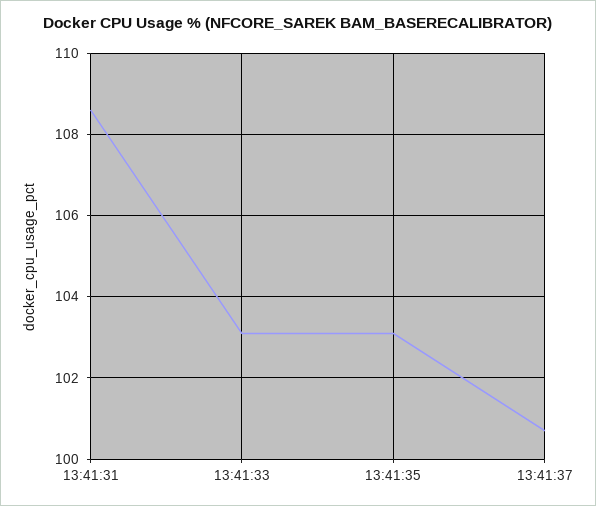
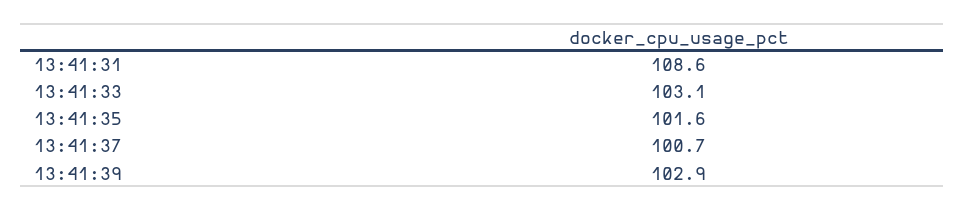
13:41:35: 103 -> 101.6
13:41:39: none -> 102.9

